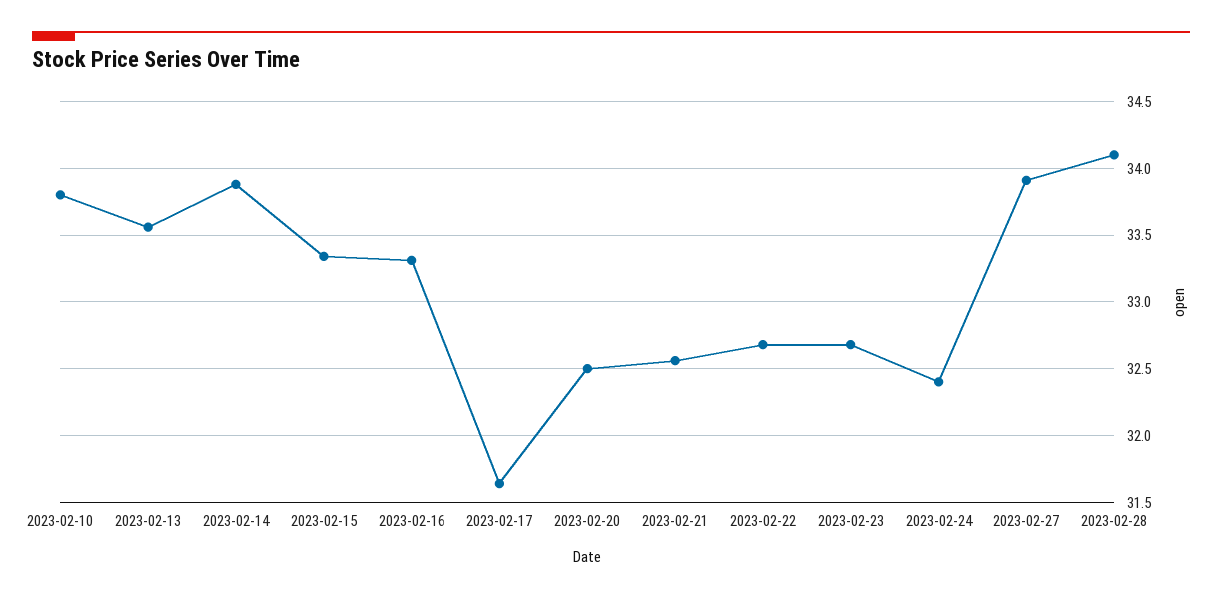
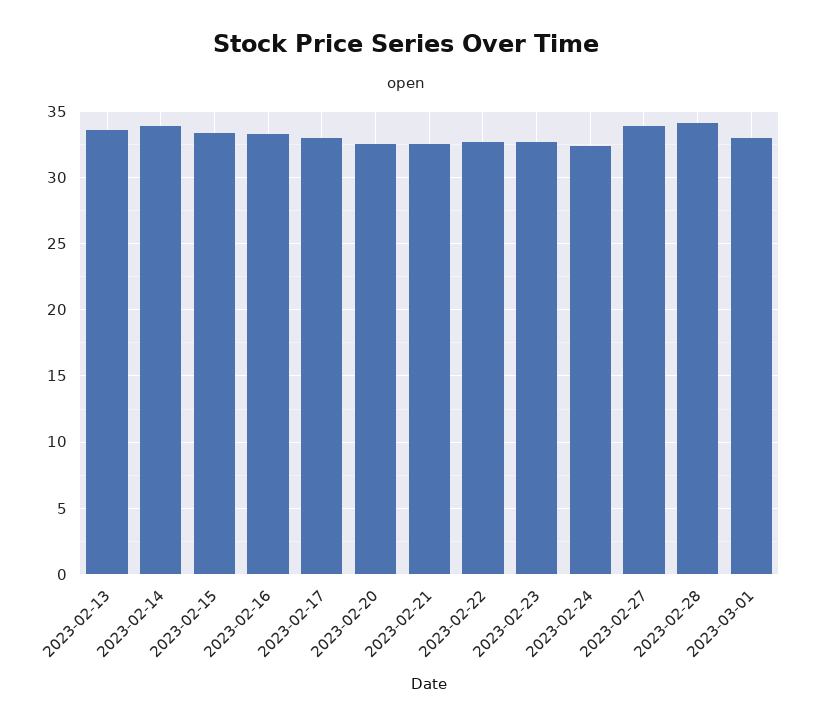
2023-02-10: 33.8 -> none
2023-02-17: 31.65 -> 33
2023-03-01: none -> 33

